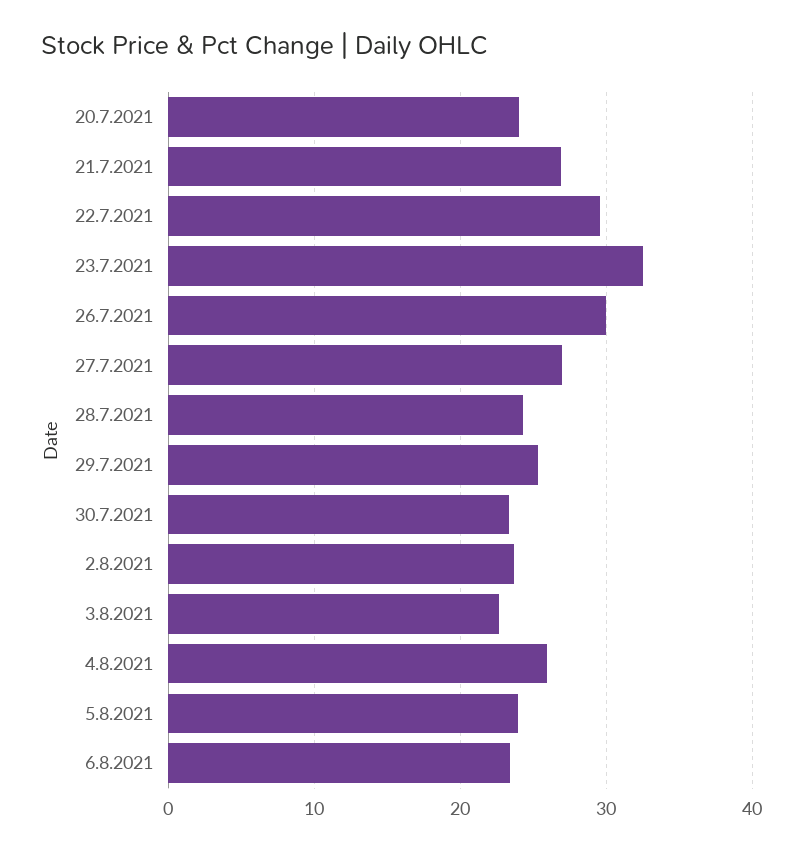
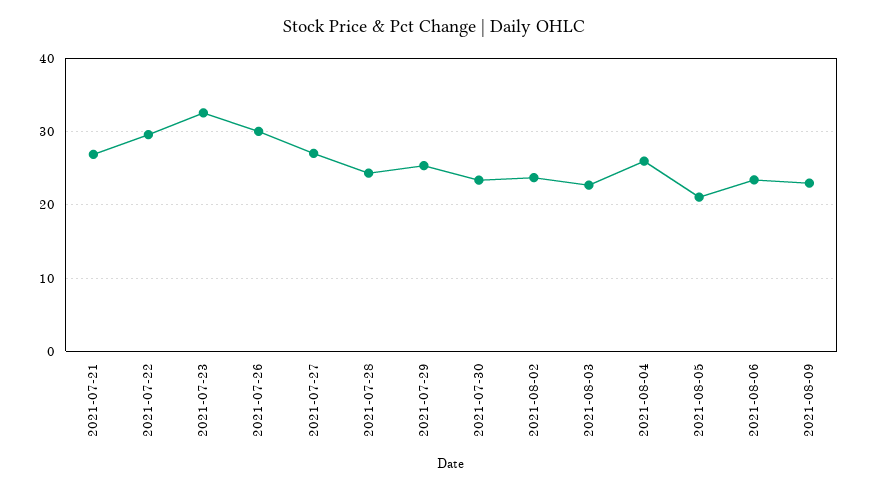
20.7.2021: 24 -> none
5.8.2021: 24 -> 21
2021-08-09: none -> 23

